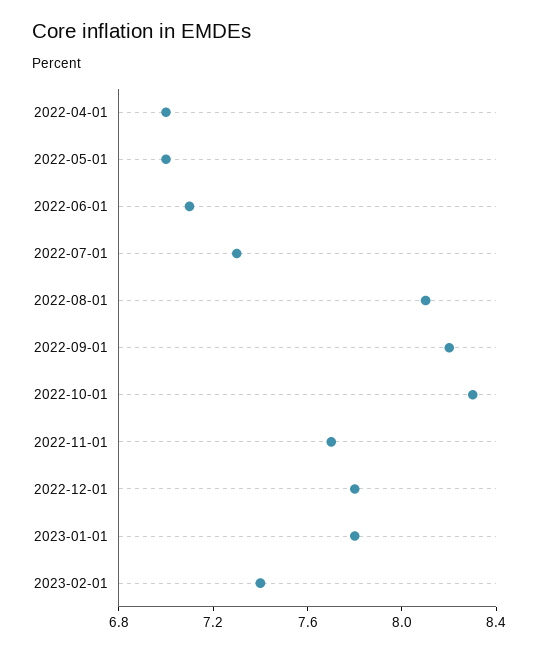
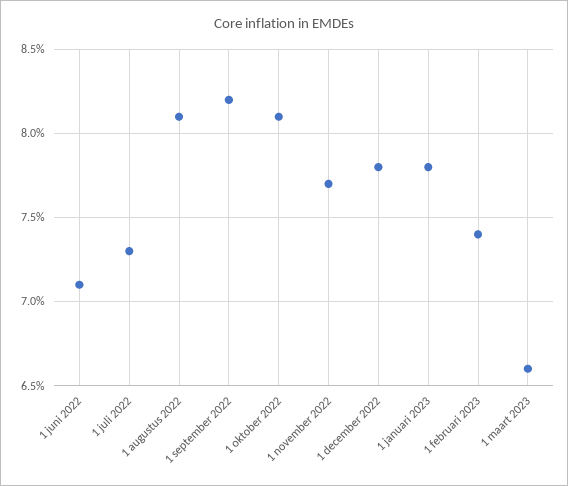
2022-04-01: 7 -> none
2022-05-01: 7 -> none
2022-10-01: 8.3 -> 8.1
1 maart 2023: none -> 6.6

